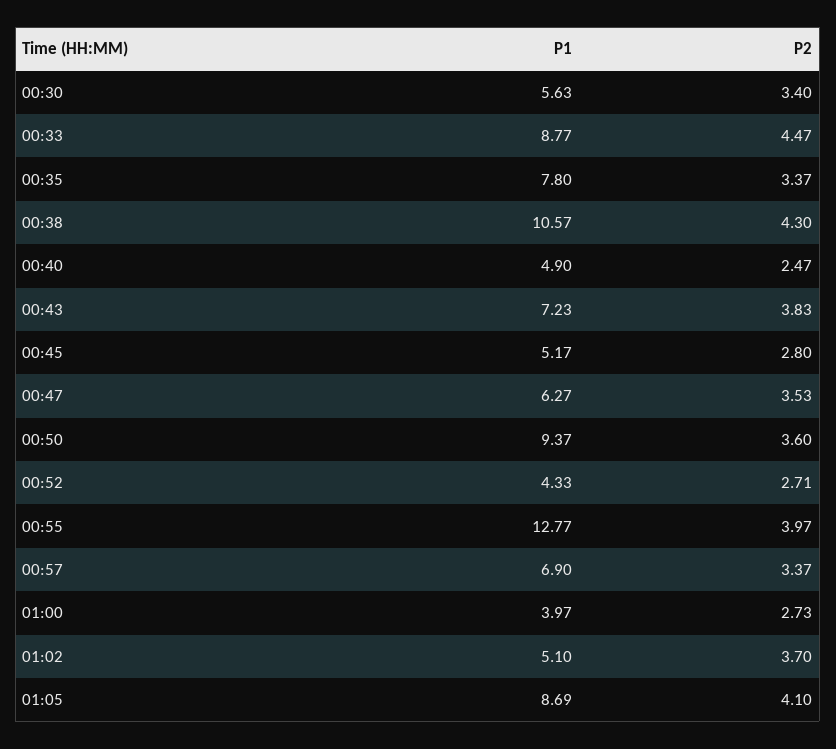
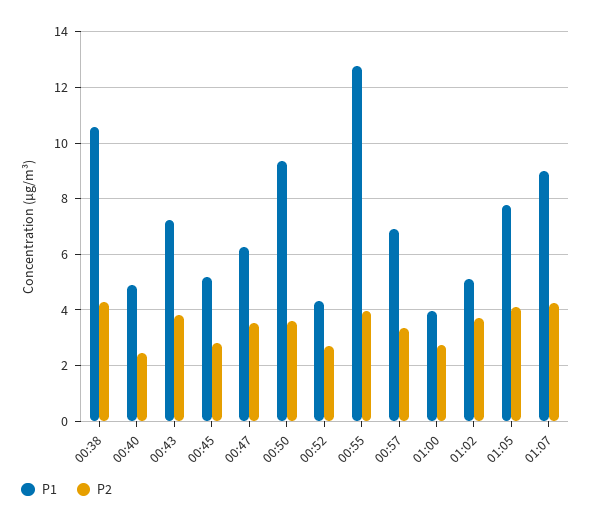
P1, 00:30: 5.63 -> none
P2, 00:30: 3.4 -> none
P1, 00:33: 8.77 -> none
P2, 00:33: 4.47 -> none
P1, 00:35: 7.8 -> none
P2, 00:35: 3.37 -> none
P1, 01:05: 8.69 -> 7.75
P1, 01:07: none -> 9
P2, 01:07: none -> 4.25

